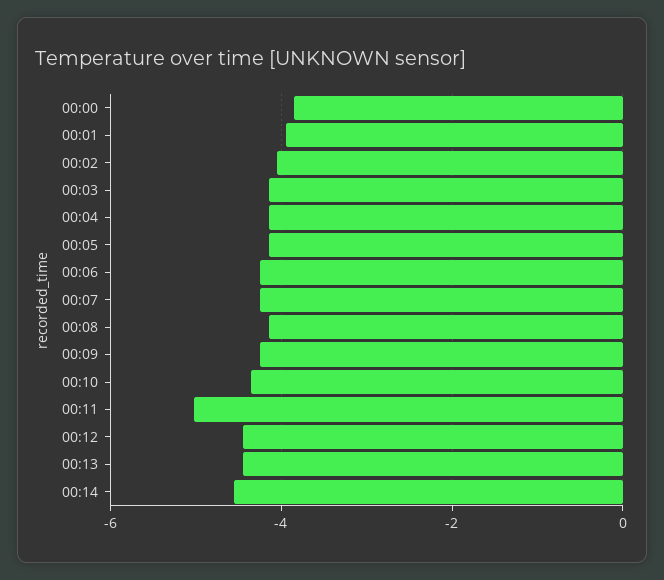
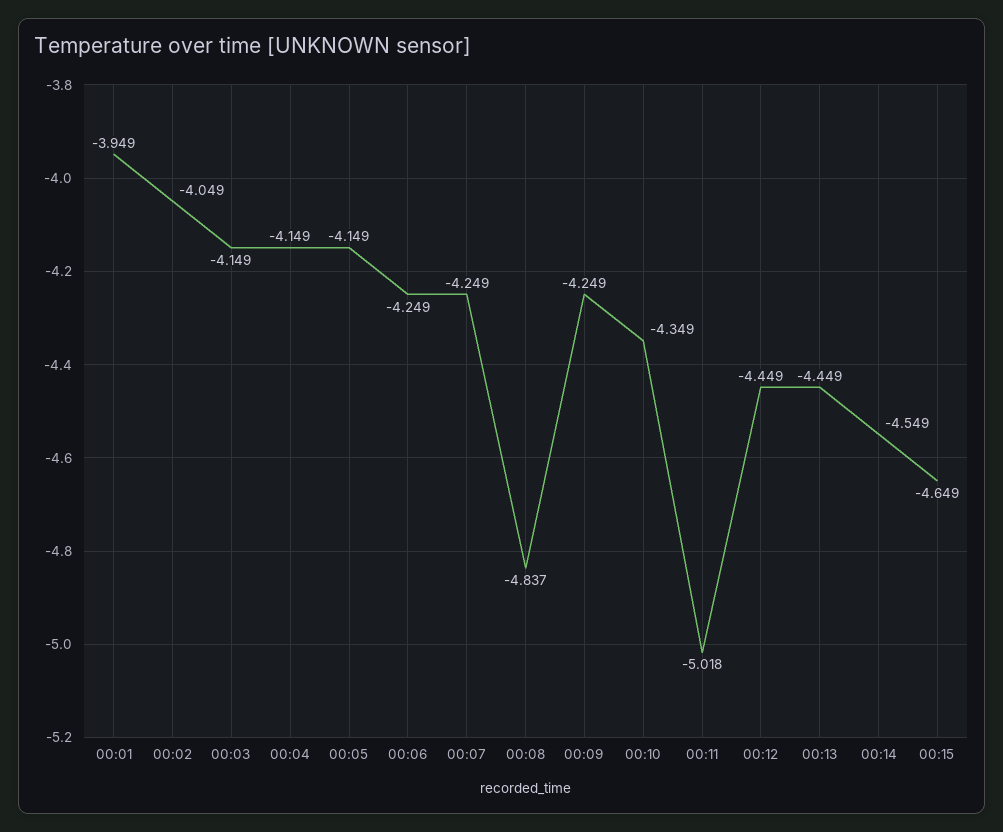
00:00: -3.8 -> none
00:08: -4.2 -> -4.837
00:15: none -> -4.649

